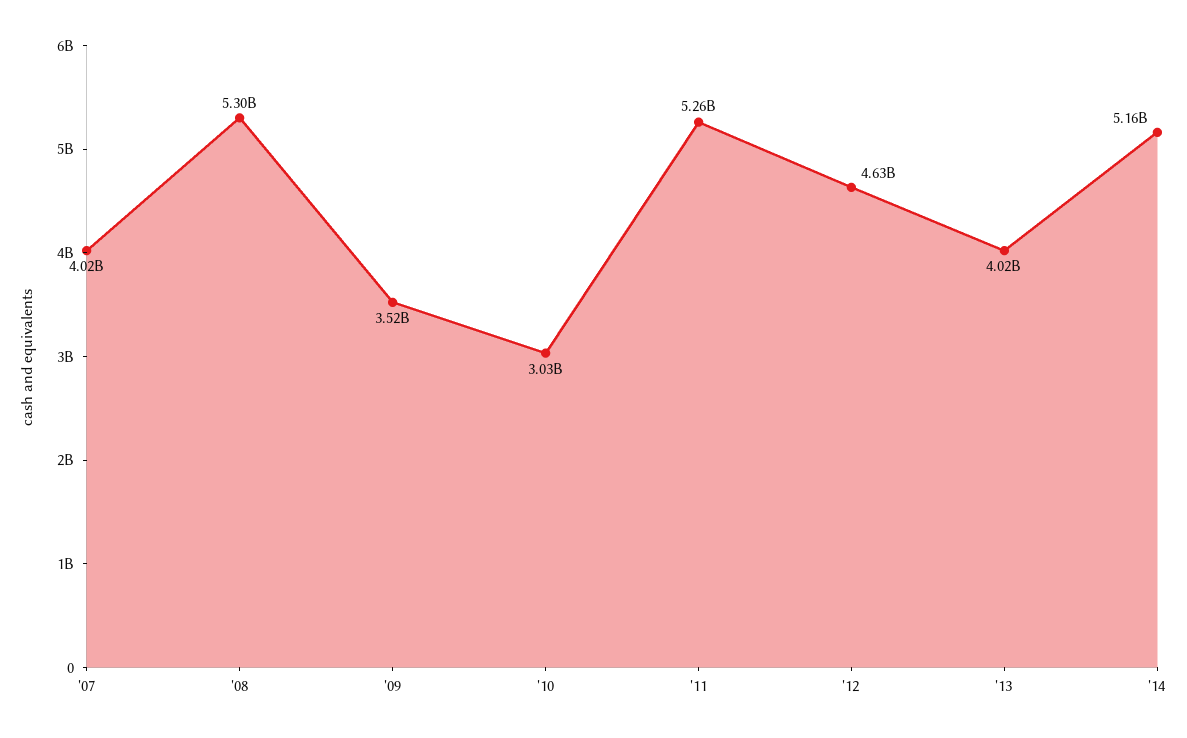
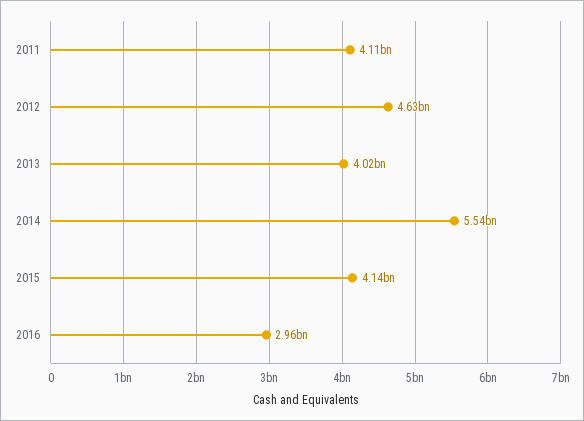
'07: 4020000000 -> none
'08: 5300000000 -> none
'09: 3520000000 -> none
'10: 3030000000 -> none
'11: 5260000000 -> 4110000000
'14: 5160000000 -> 5540000000
2015: none -> 4140000000
2016: none -> 2960000000

